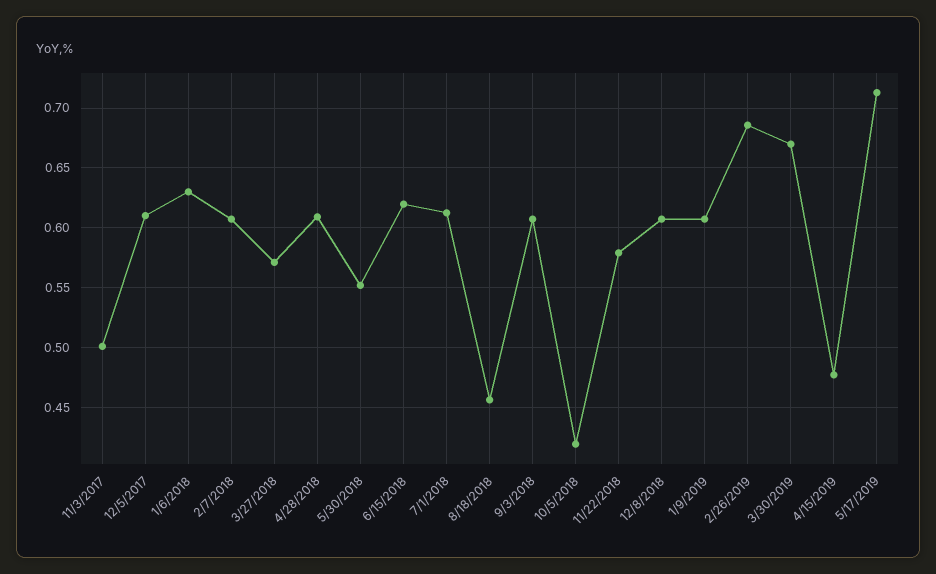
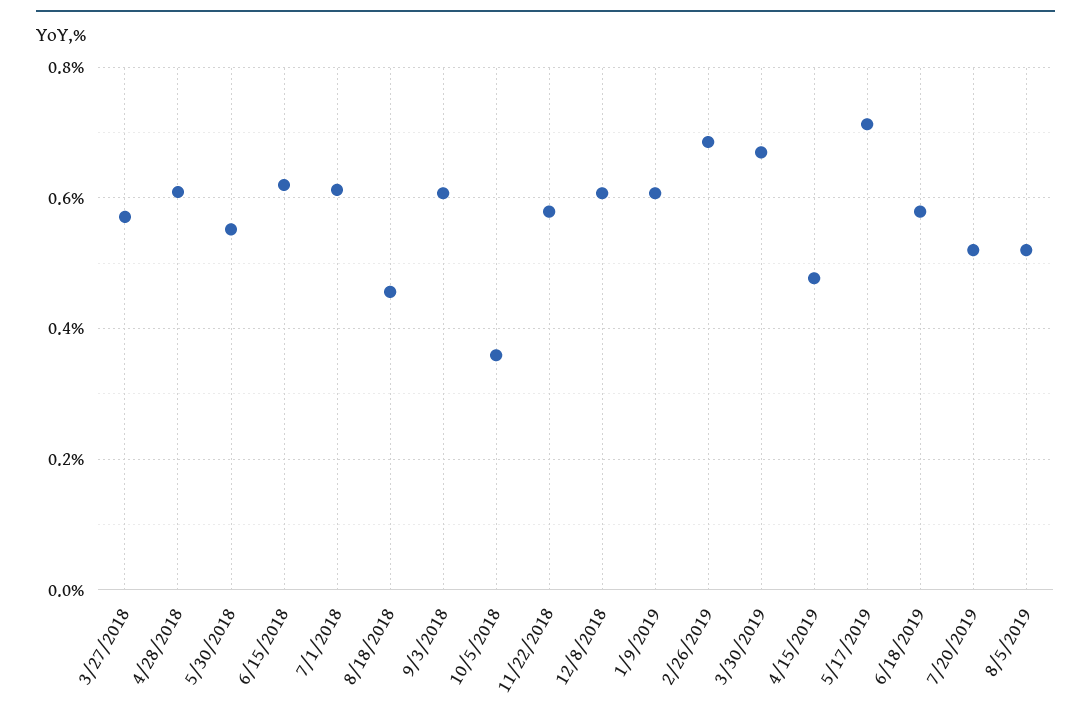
11/3/2017: 0.5 -> none
12/5/2017: 0.61 -> none
1/6/2018: 0.63 -> none
2/7/2018: 0.61 -> none
10/5/2018: 0.42 -> 0.36
6/18/2019: none -> 0.58
7/20/2019: none -> 0.52
8/5/2019: none -> 0.52

